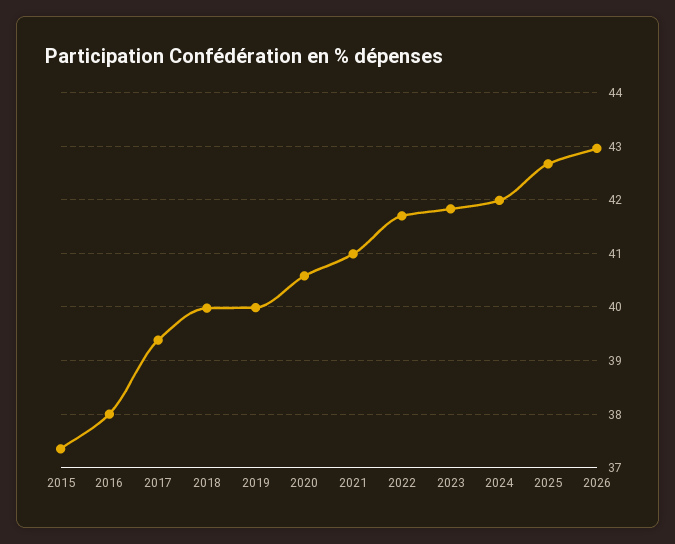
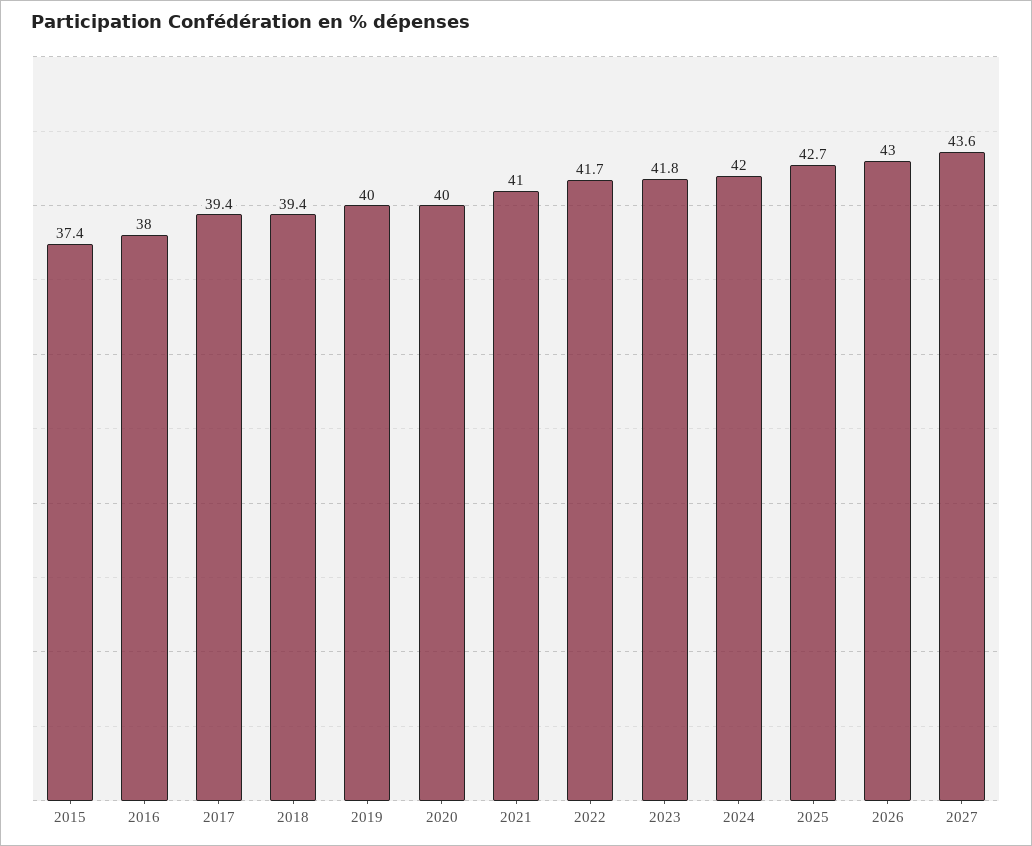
2018: 40 -> 39.4
2020: 40.6 -> 40
2027: none -> 43.6

